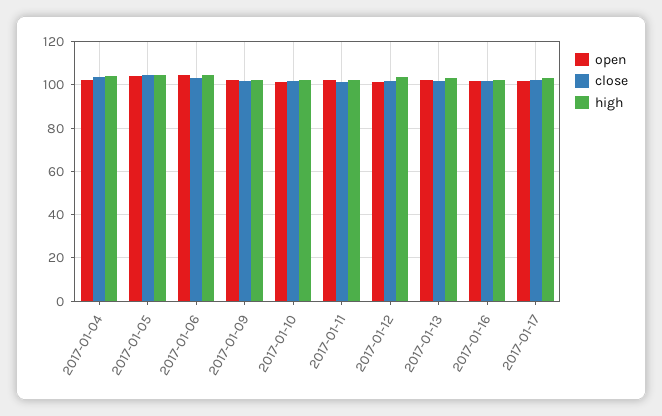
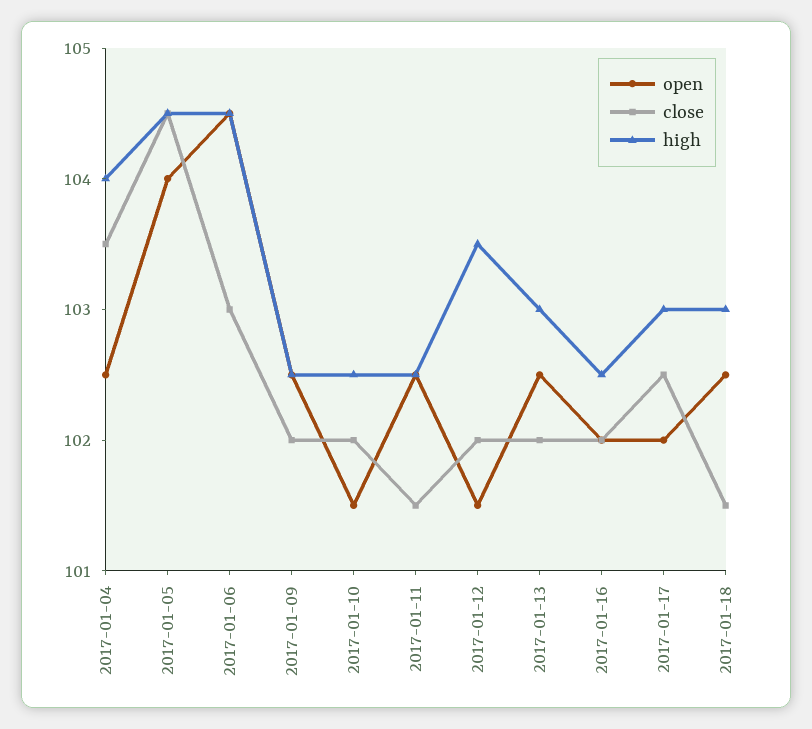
open, 2017-01-18: none -> 102.5
close, 2017-01-18: none -> 101.5
high, 2017-01-18: none -> 103

